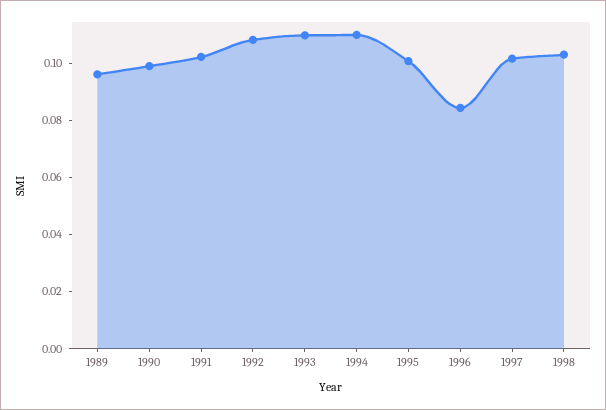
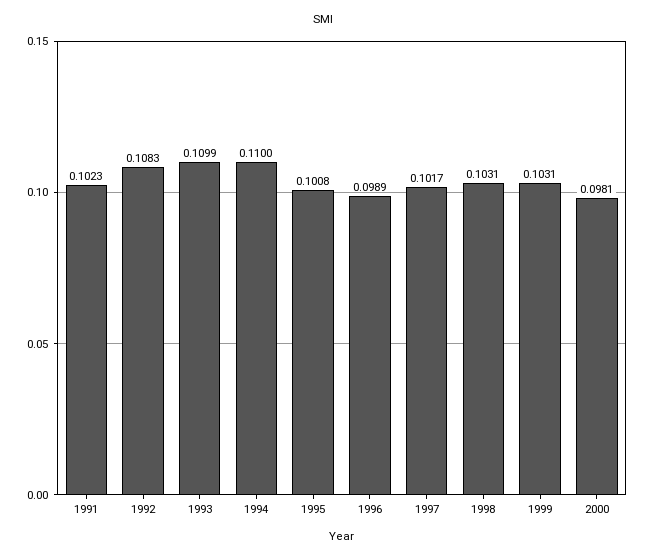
1989: 0.095 -> none
1990: 0.1 -> none
1996: 0.085 -> 0.0989
1999: none -> 0.1031
2000: none -> 0.0981

